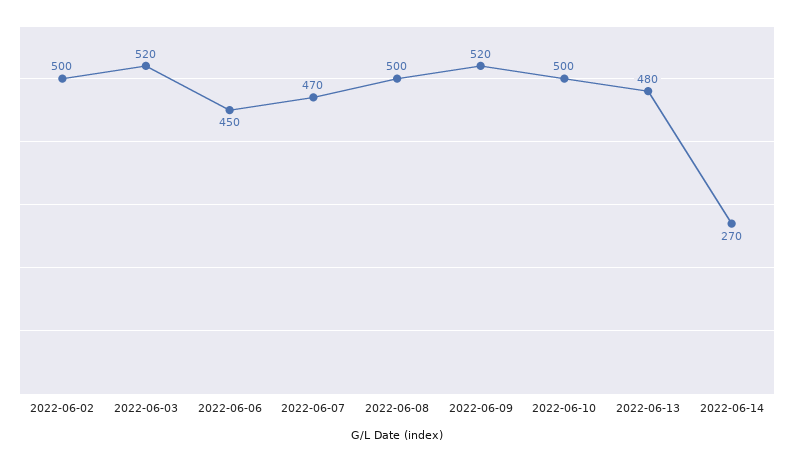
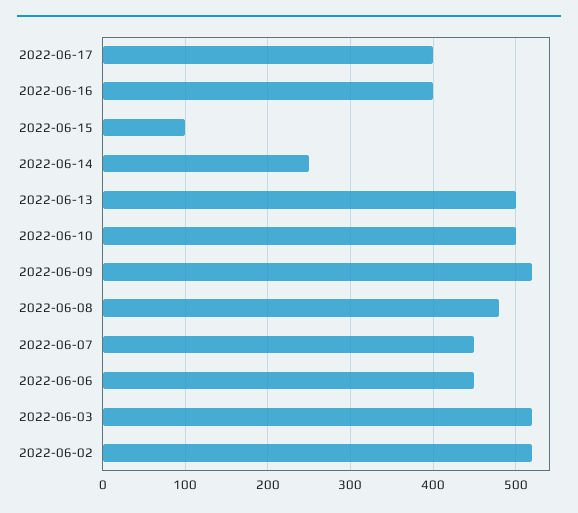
2022-06-02: 500 -> 520
2022-06-07: 470 -> 450
2022-06-08: 500 -> 480
2022-06-13: 480 -> 500
2022-06-14: 270 -> 250
2022-06-17: none -> 400
2022-06-16: none -> 400
2022-06-15: none -> 100

